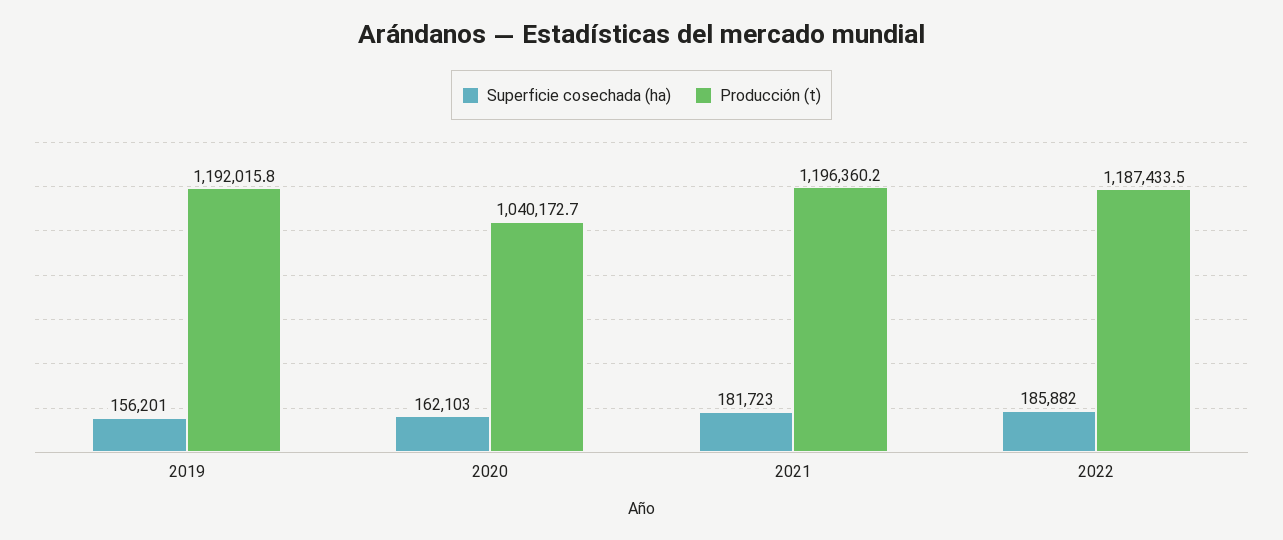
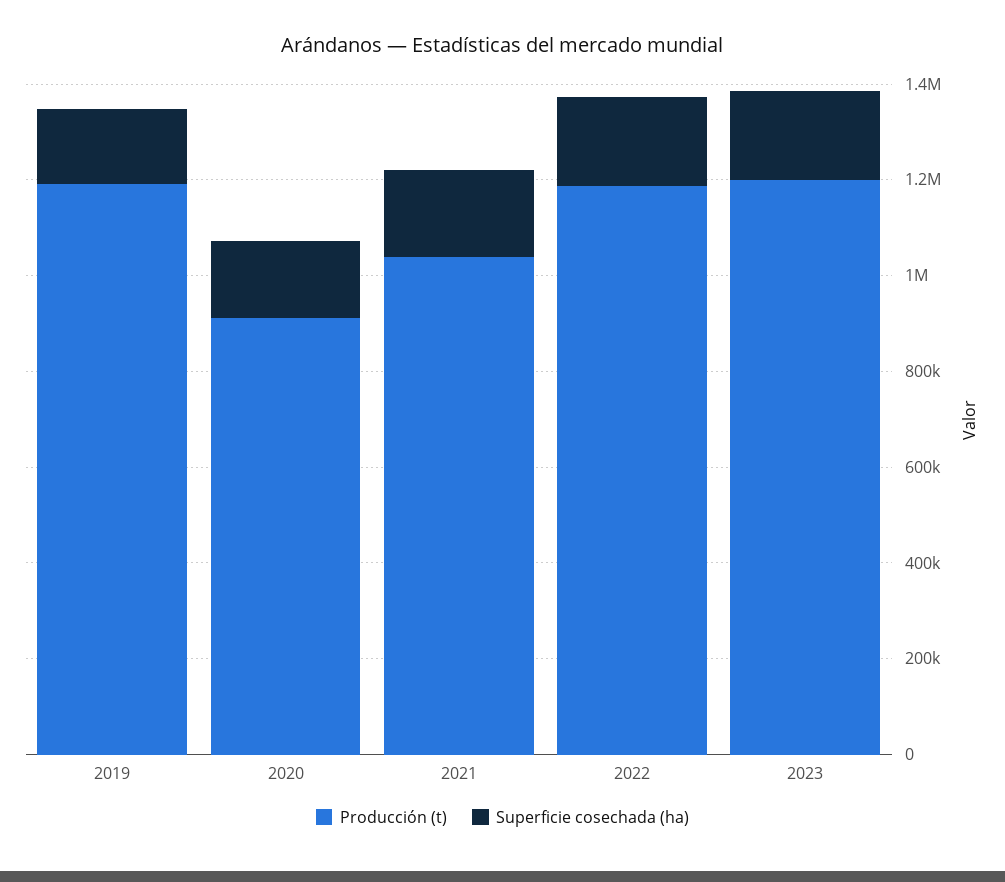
Producción (t), 2020: 1040172.7 -> 900000
Producción (t), 2021: 1196360.2 -> 1050000
Producción (t), 2023: none -> 1200000
Superficie cosechada (ha), 2023: none -> 200000

